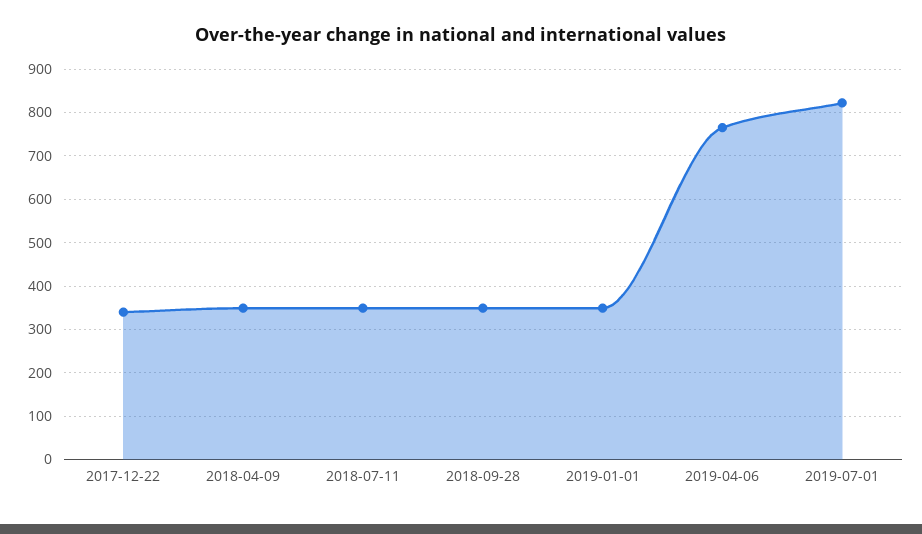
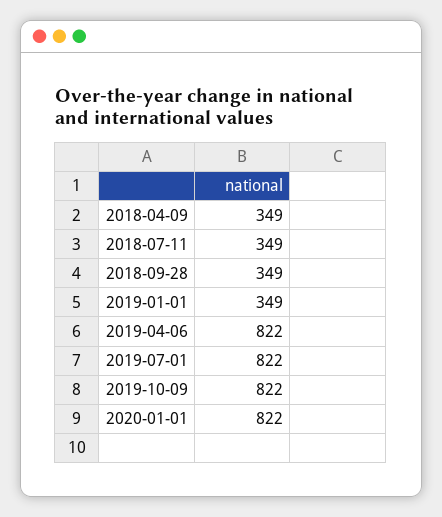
2017-12-22: 340 -> none
2019-04-06: 760 -> 822
2019-10-09: none -> 822
2020-01-01: none -> 822

